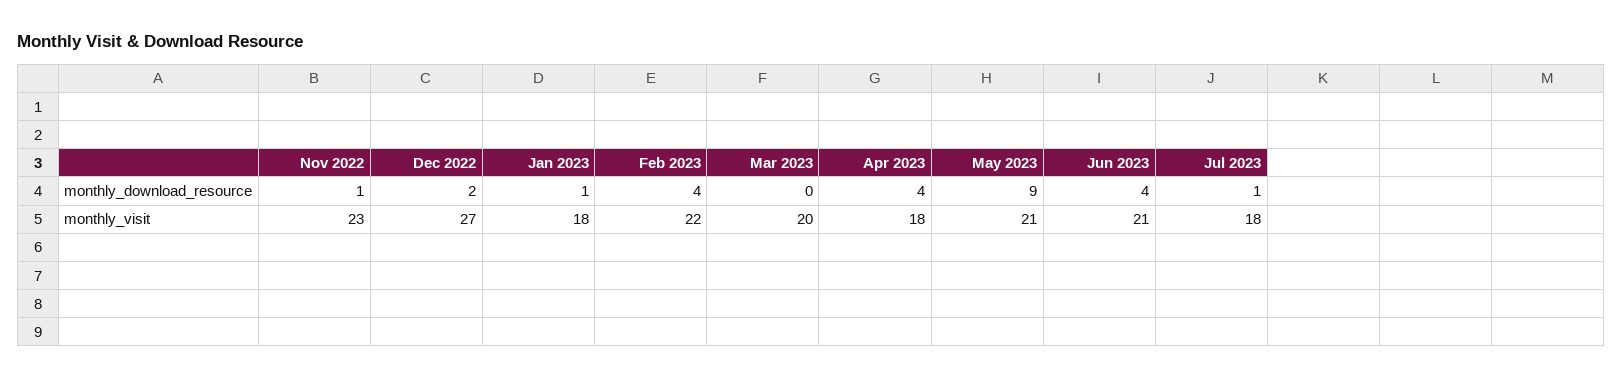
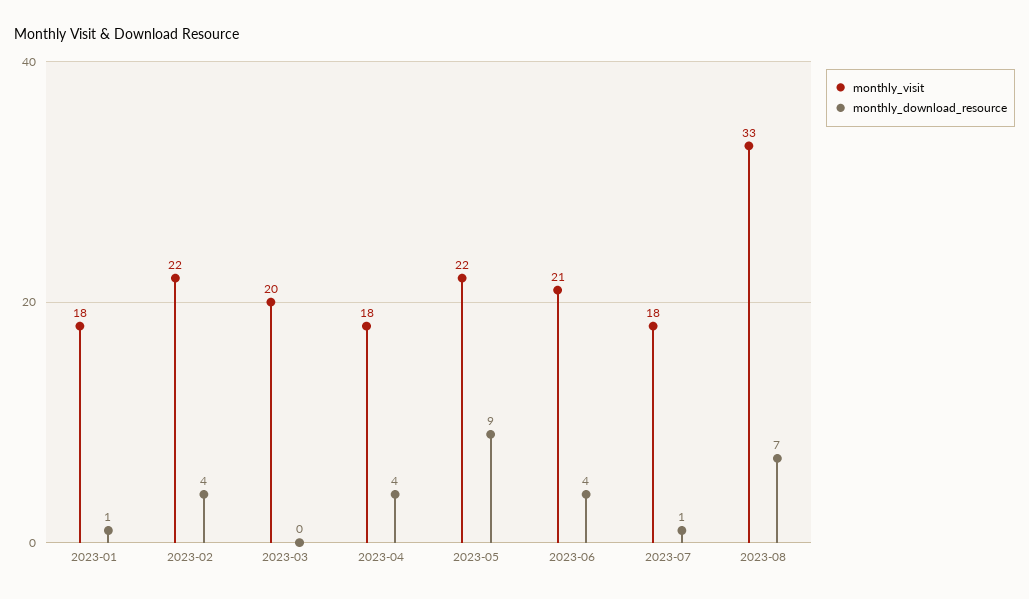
monthly_download_resource, Nov 2022: 1 -> none
monthly_download_resource, Dec 2022: 2 -> none
monthly_visit, Nov 2022: 23 -> none
monthly_visit, Dec 2022: 27 -> none
monthly_visit, May 2023: 21 -> 22
monthly_visit, 2023-08: none -> 33
monthly_download_resource, 2023-08: none -> 7

